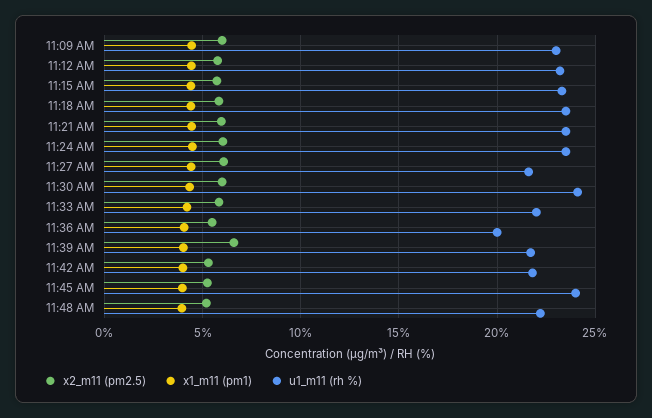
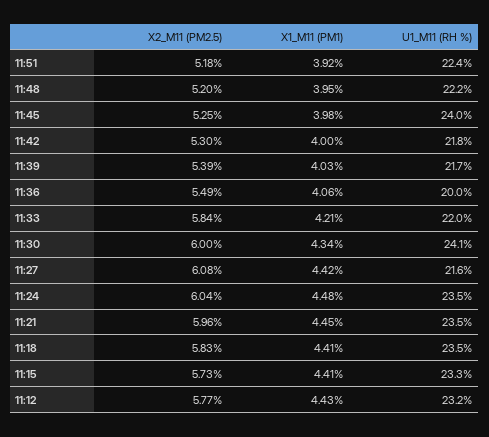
x2_m11 (pm2.5), 11:09 AM: 6 -> none
x1_m11 (pm1), 11:09 AM: 4.5 -> none
u1_m11 (rh %), 11:09 AM: 23 -> none
x2_m11 (pm2.5), 11:39 AM: 6.5 -> 5.39
x2_m11 (pm2.5), 11:51: none -> 5.18
x1_m11 (pm1), 11:51: none -> 3.92
u1_m11 (rh %), 11:51: none -> 22.4

